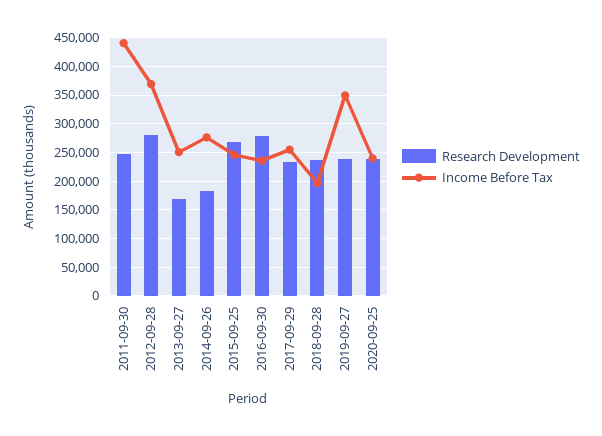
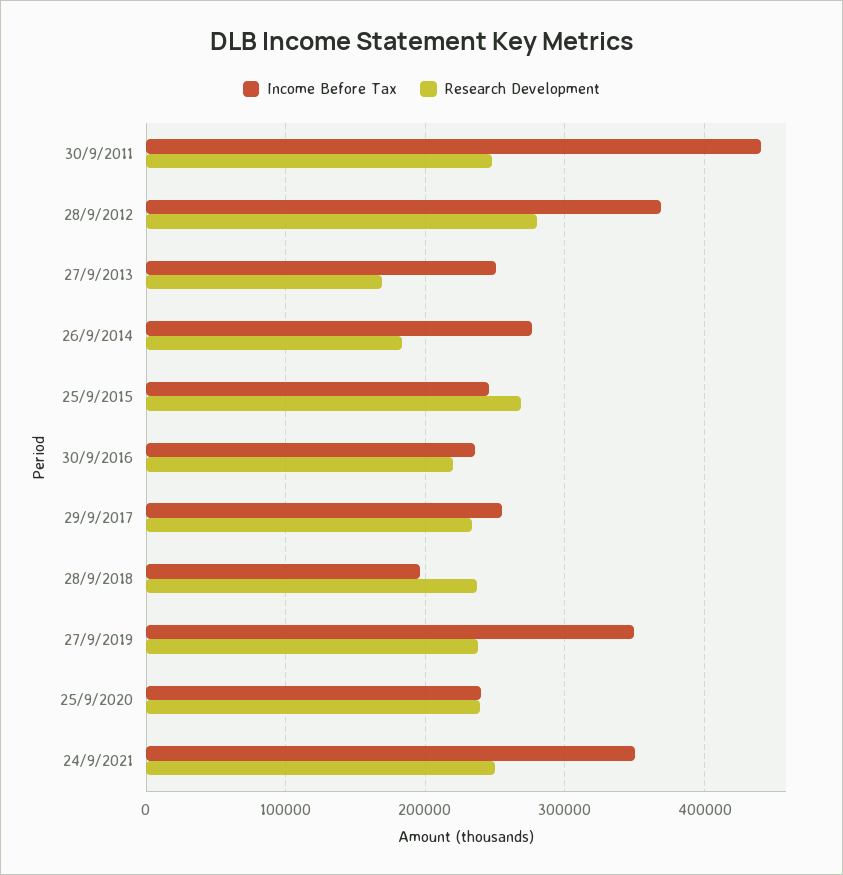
Research Development, 2016-09-30: 275000 -> 220000
Income Before Tax, 24/9/2021: none -> 350000
Research Development, 24/9/2021: none -> 250000

